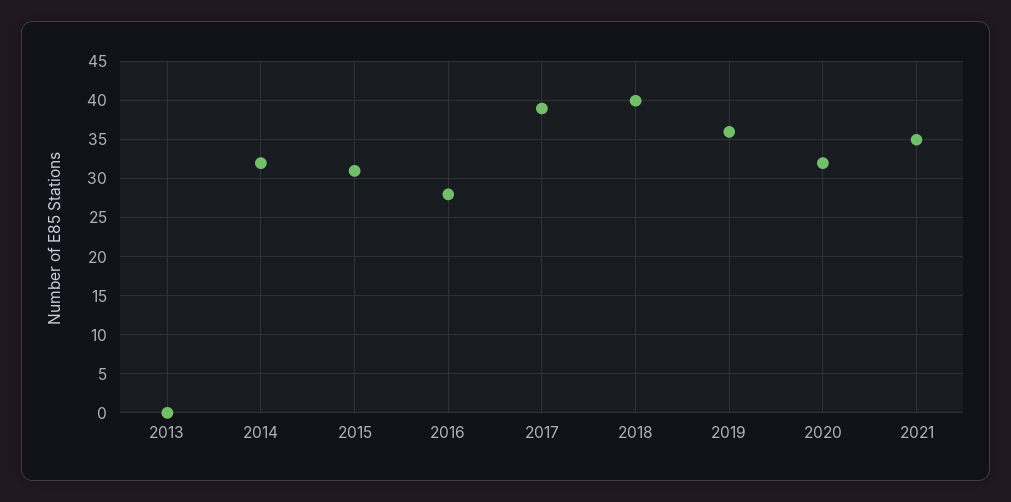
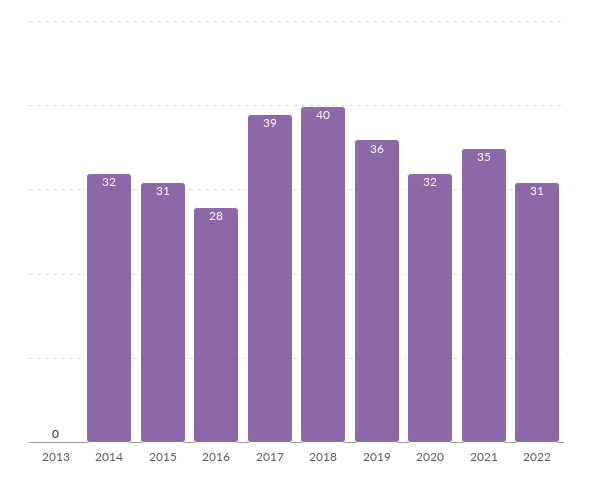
2022: none -> 31

